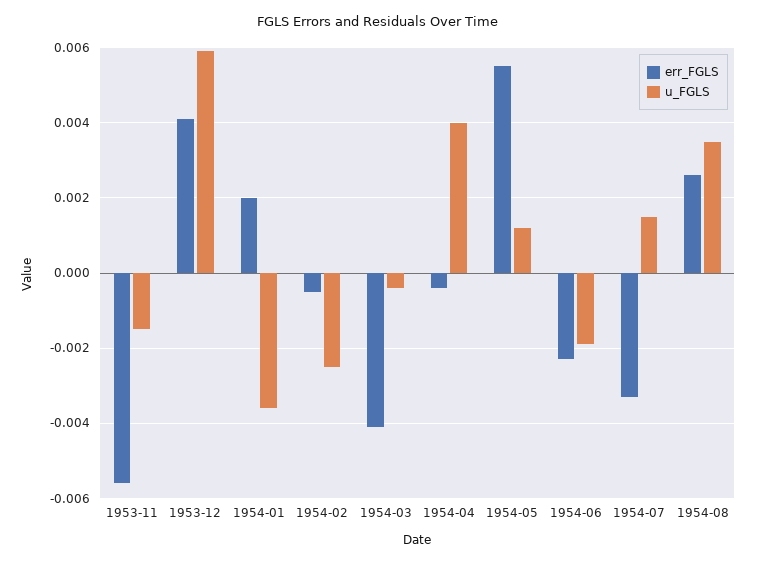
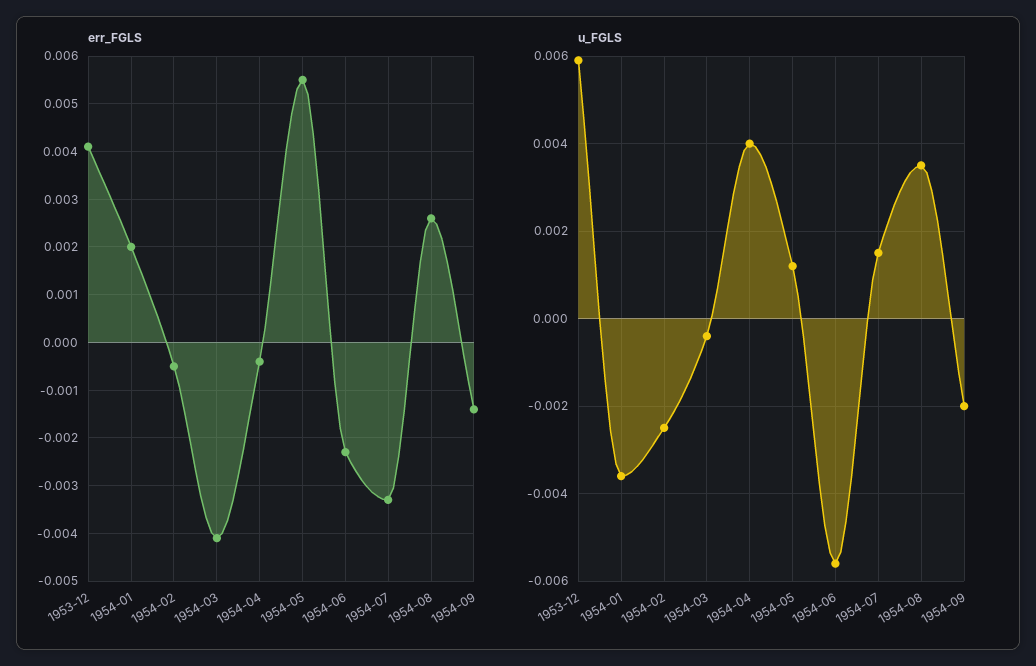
err_FGLS, 1953-11: -0.0055 -> none
u_FGLS, 1953-11: -0.0015 -> none
u_FGLS, 1954-06: -0.002 -> -0.0055
err_FGLS, 1954-09: none -> -0.0015
u_FGLS, 1954-09: none -> -0.002

